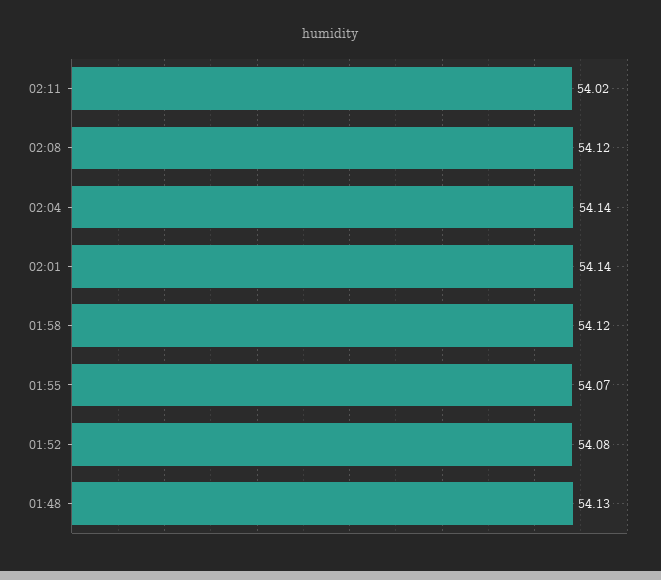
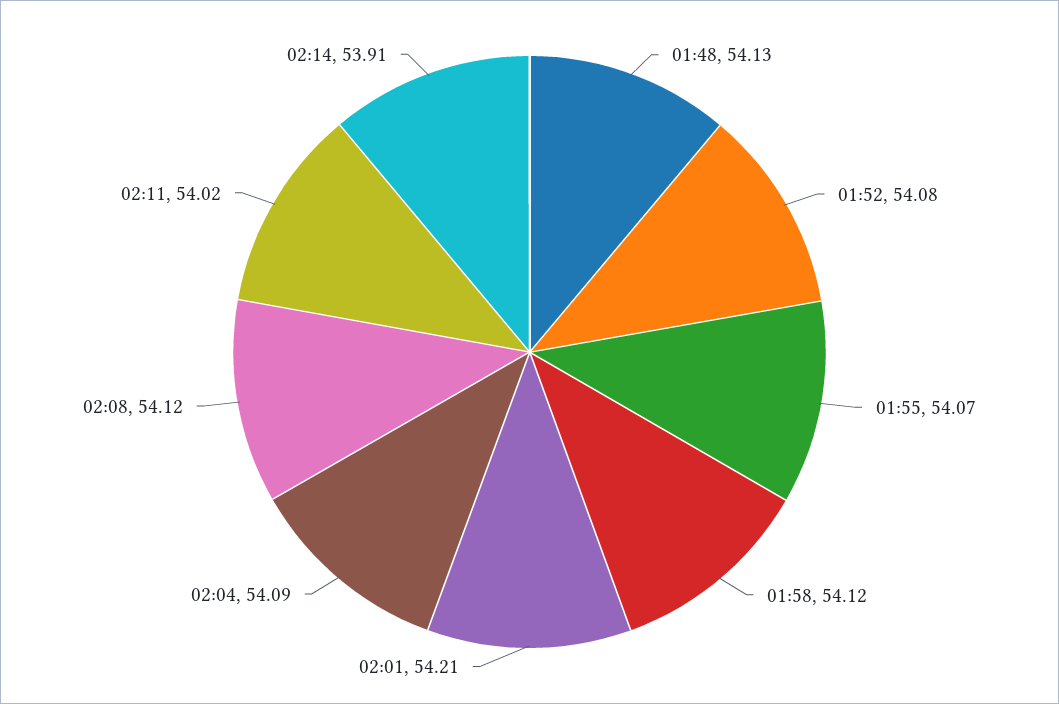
02:04: 54.14 -> 54.09
02:01: 54.14 -> 54.21
02:14: none -> 53.91

